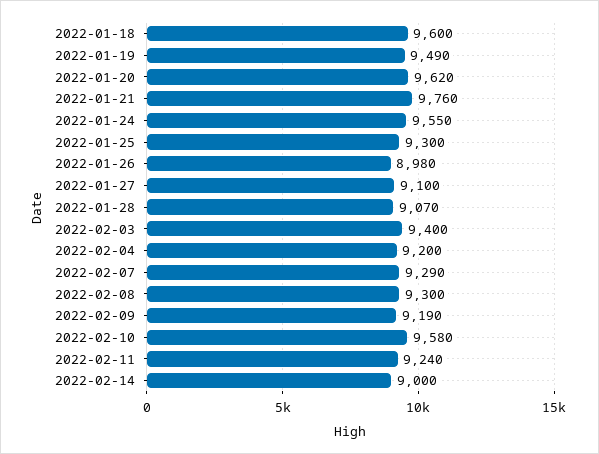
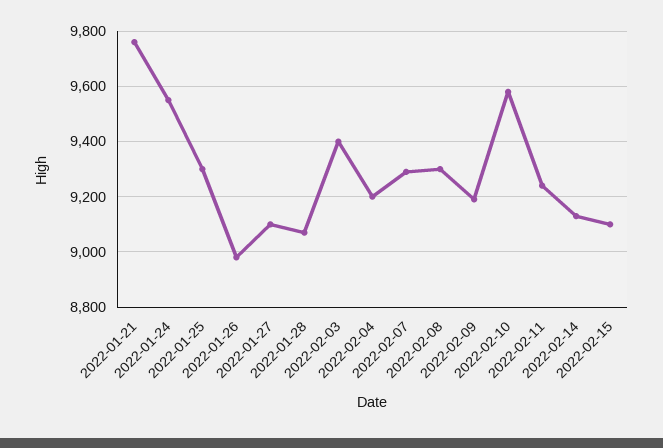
2022-01-18: 9600 -> none
2022-01-19: 9490 -> none
2022-01-20: 9620 -> none
2022-02-14: 9000 -> 9125
2022-02-15: none -> 9100

